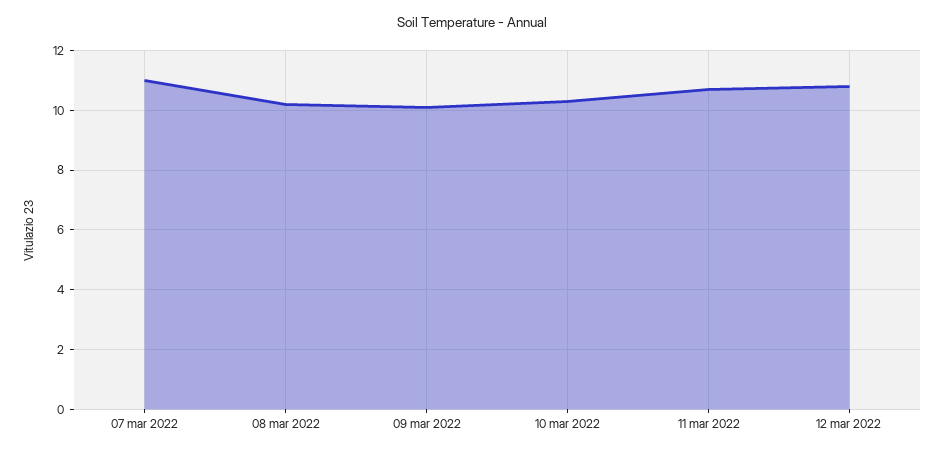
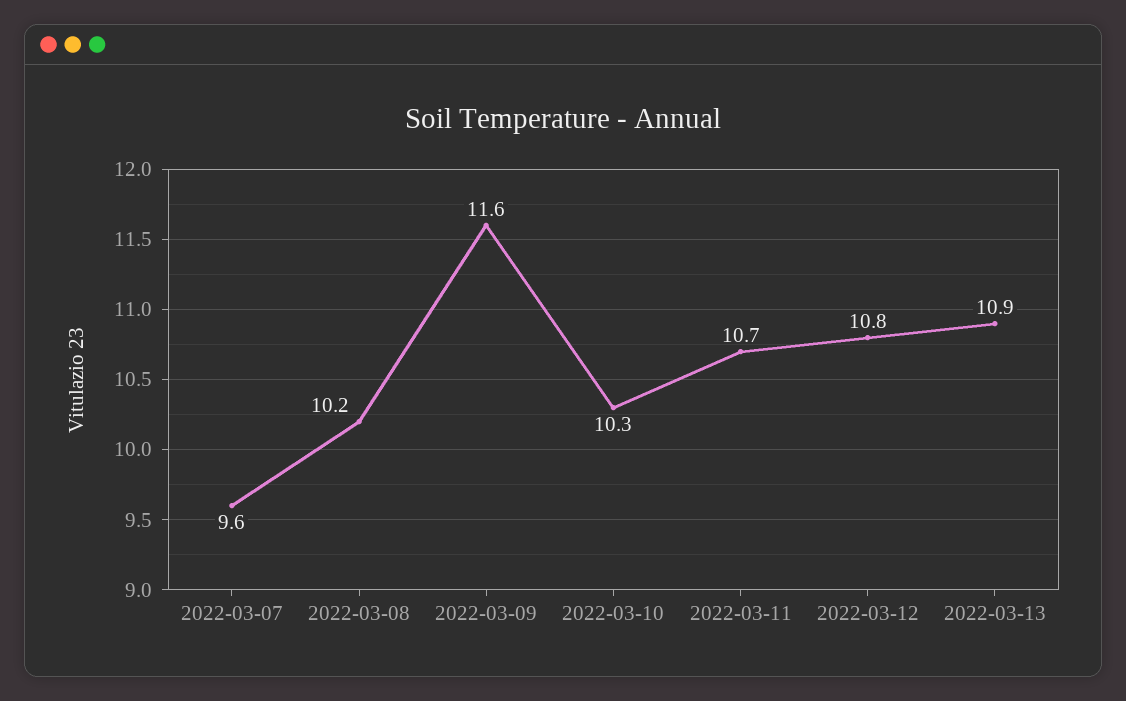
07 mar 2022: 11 -> 9.6
09 mar 2022: 10 -> 11.6
2022-03-13: none -> 10.9

